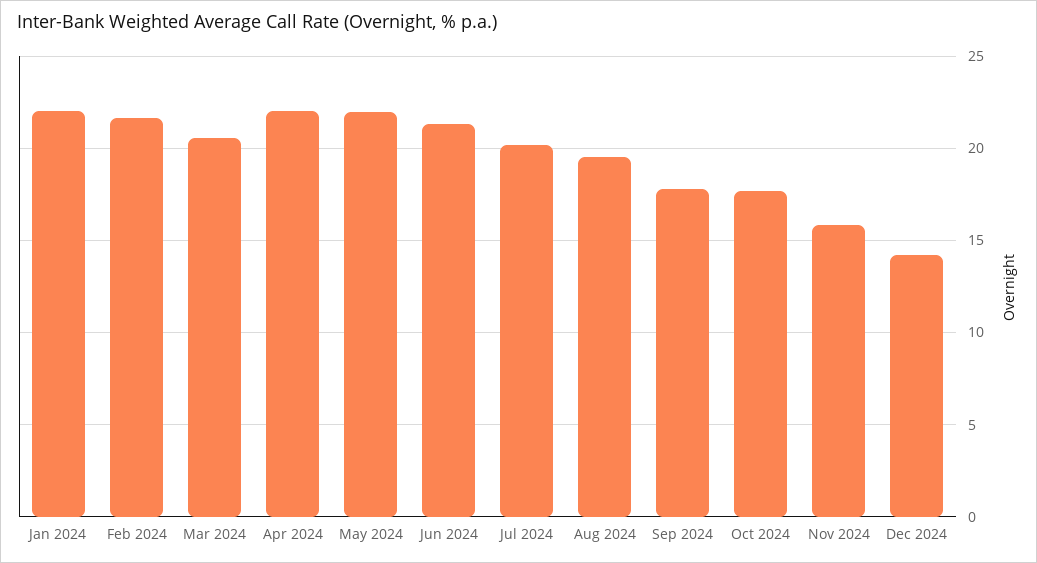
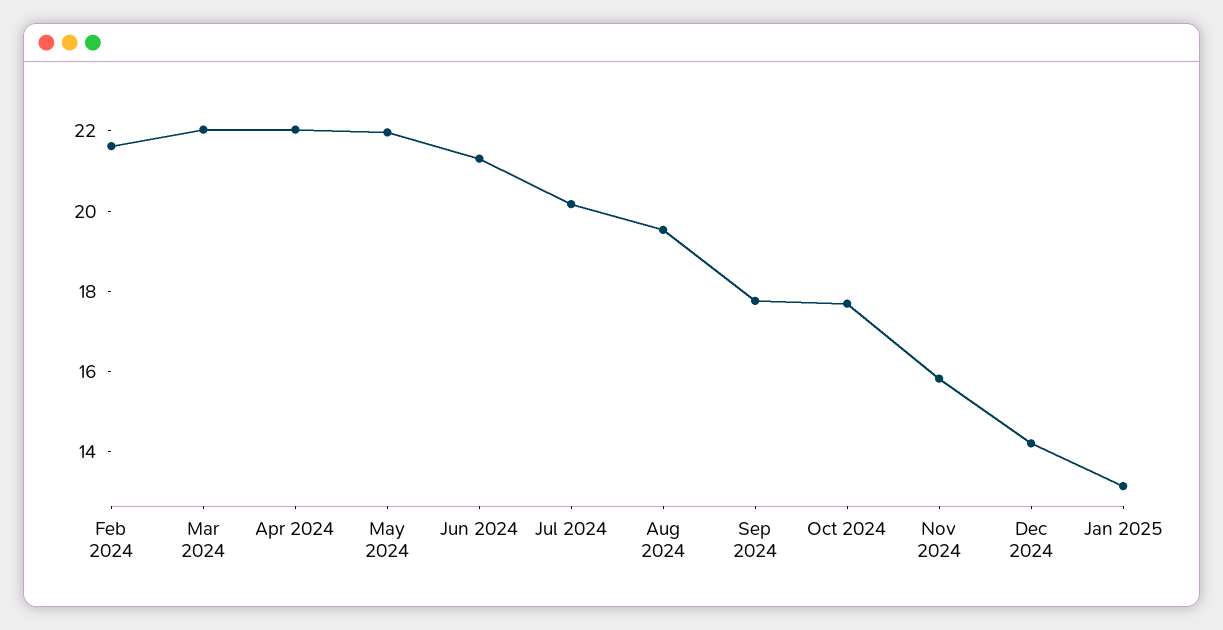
Jan 2024: 22 -> none
Mar 2024: 20.5 -> 22
Jan 2025: none -> 13

